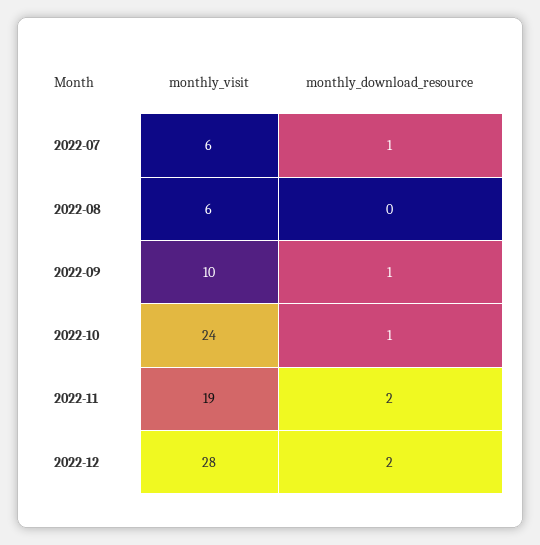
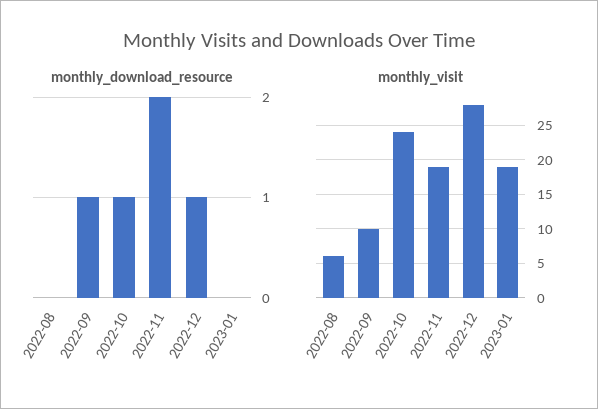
monthly_visit, 2022-07: 6 -> none
monthly_download_resource, 2022-07: 1 -> none
monthly_download_resource, 2022-12: 2 -> 1
monthly_download_resource, 2023-01: none -> 0
monthly_visit, 2023-01: none -> 19

